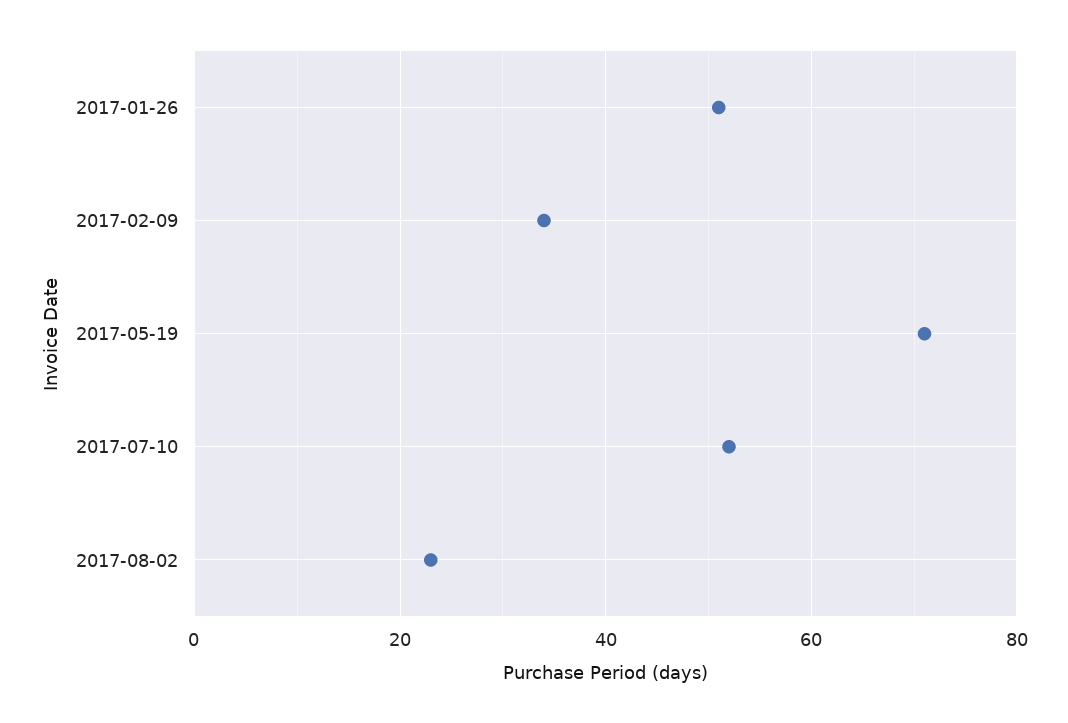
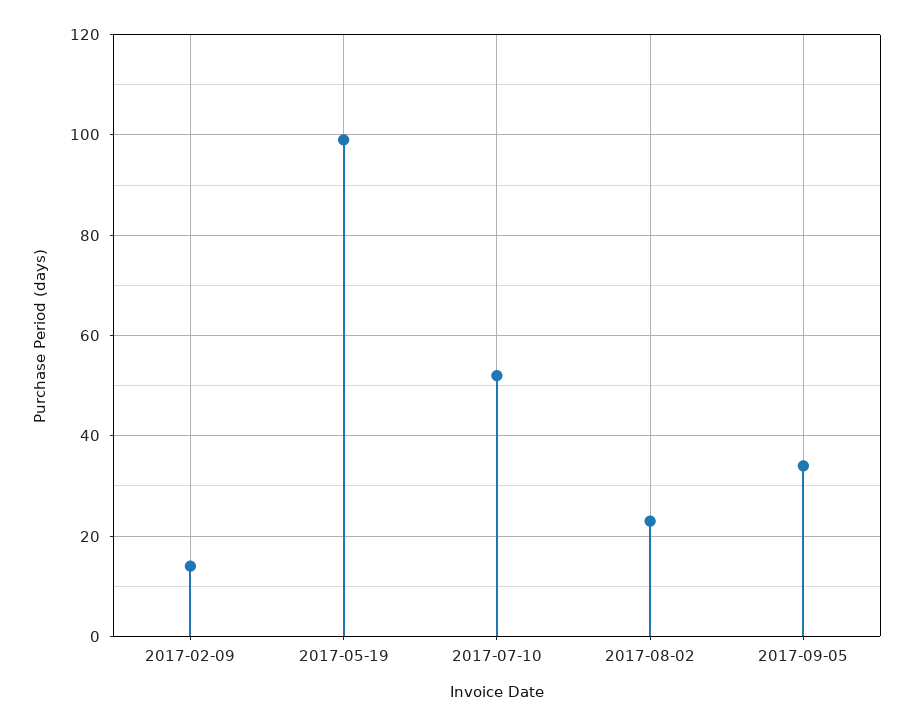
2017-01-26: 50 -> none
2017-02-09: 35 -> 15
2017-05-19: 70 -> 100
2017-09-05: none -> 35

